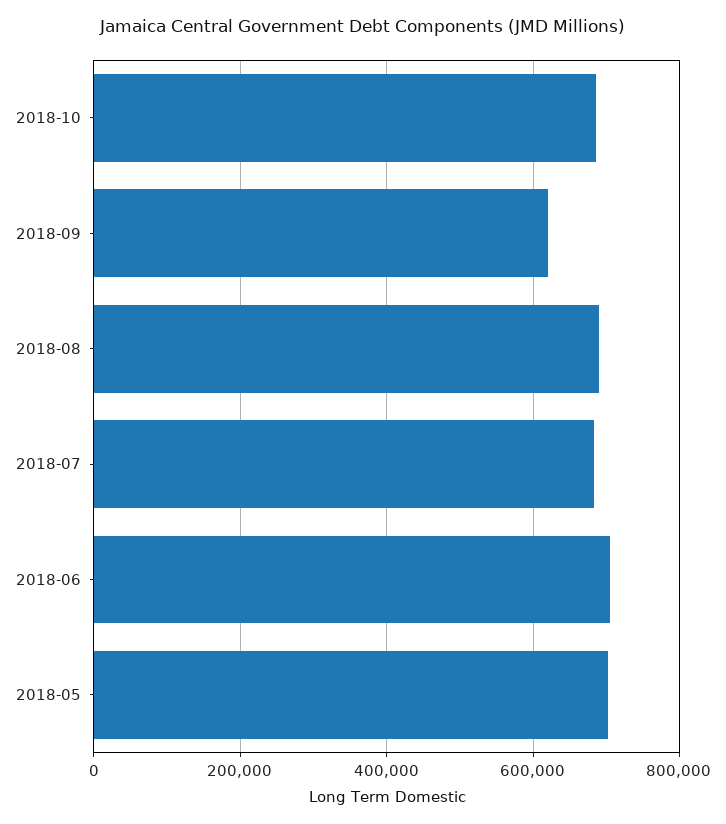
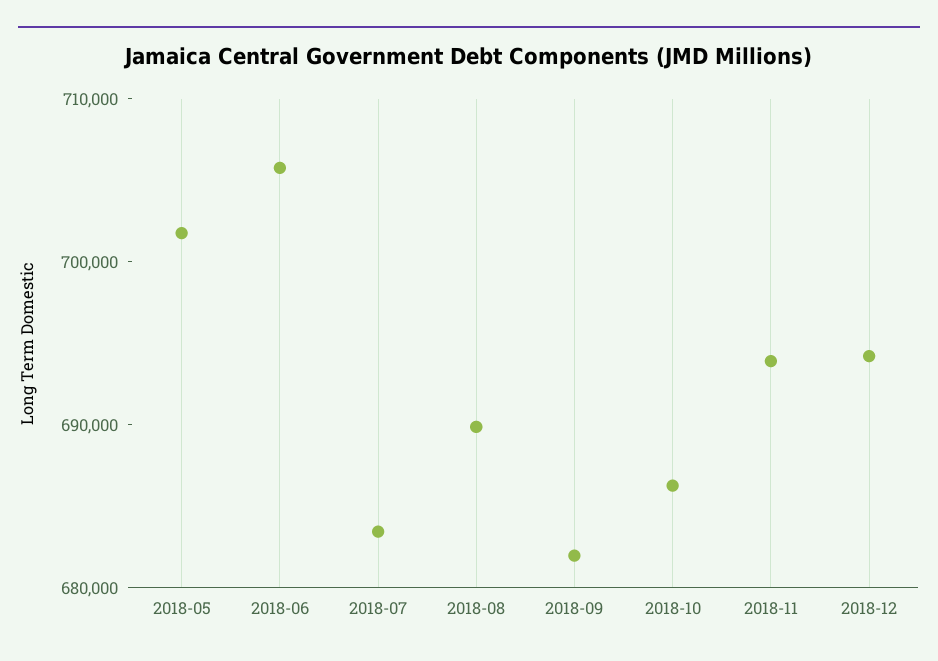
2018-09: 620000 -> 682000
2018-11: none -> 694000
2018-12: none -> 694000

